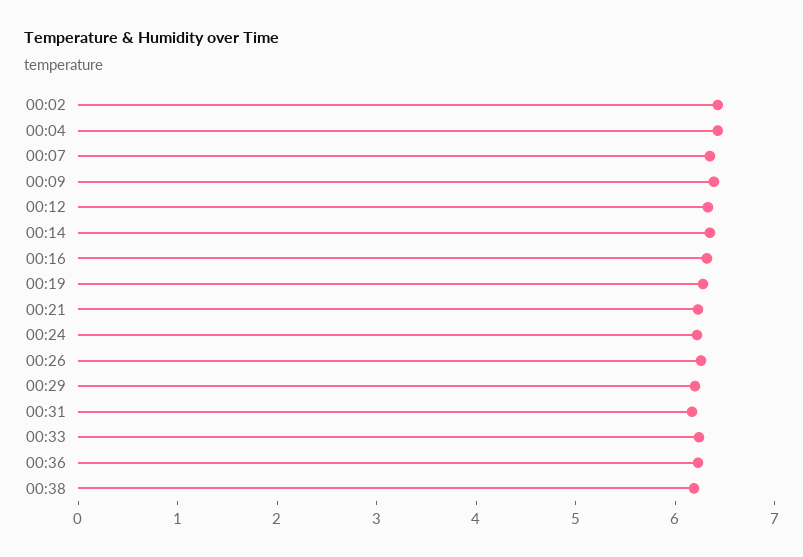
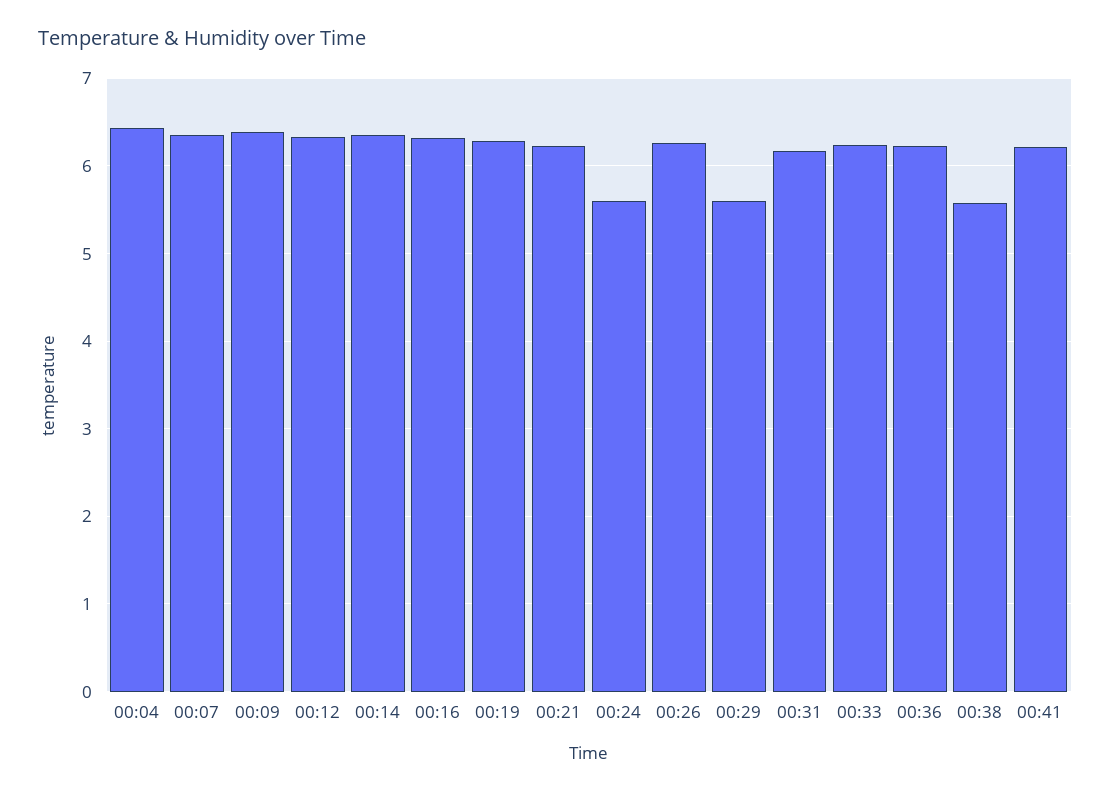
00:02: 6.4 -> none
00:24: 6.2 -> 5.6
00:29: 6.2 -> 5.6
00:38: 6.2 -> 5.6
00:41: none -> 6.2

